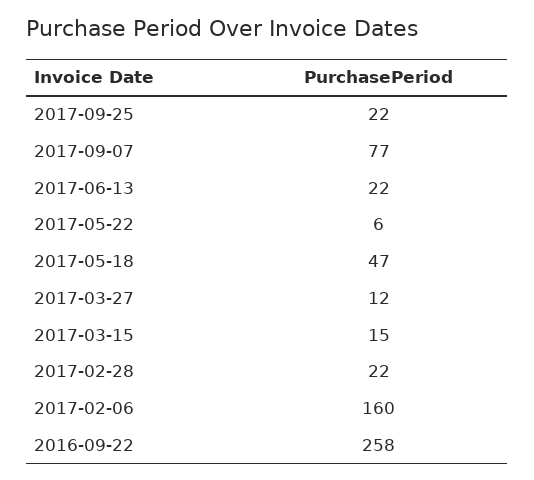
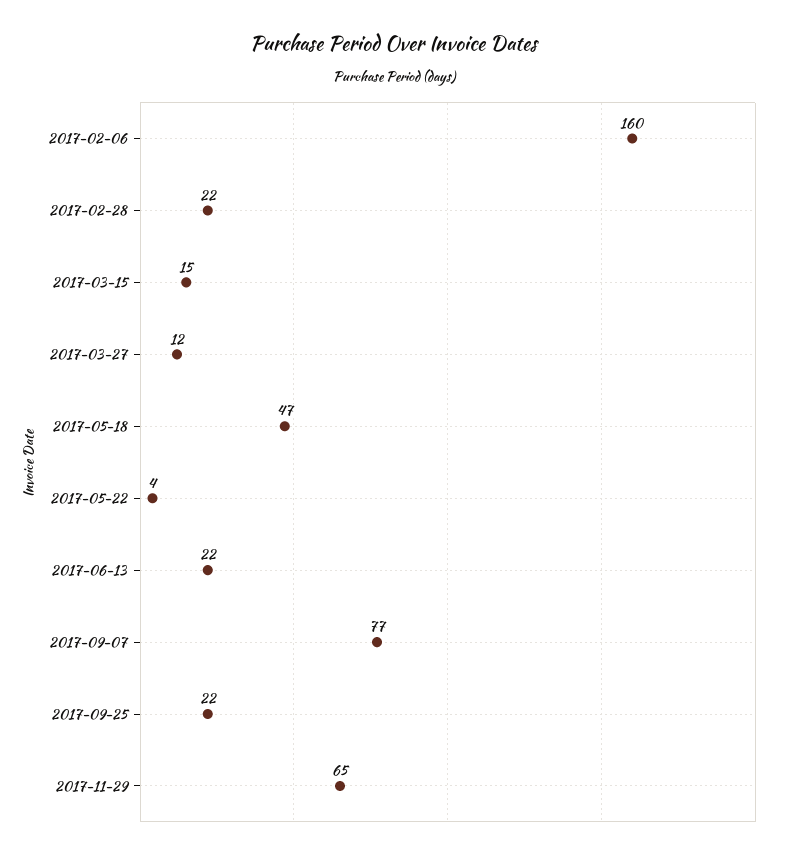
2017-05-22: 6 -> 4
2016-09-22: 258 -> none
2017-11-29: none -> 65

